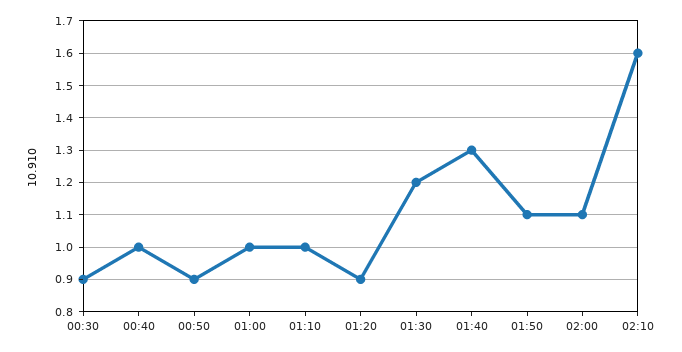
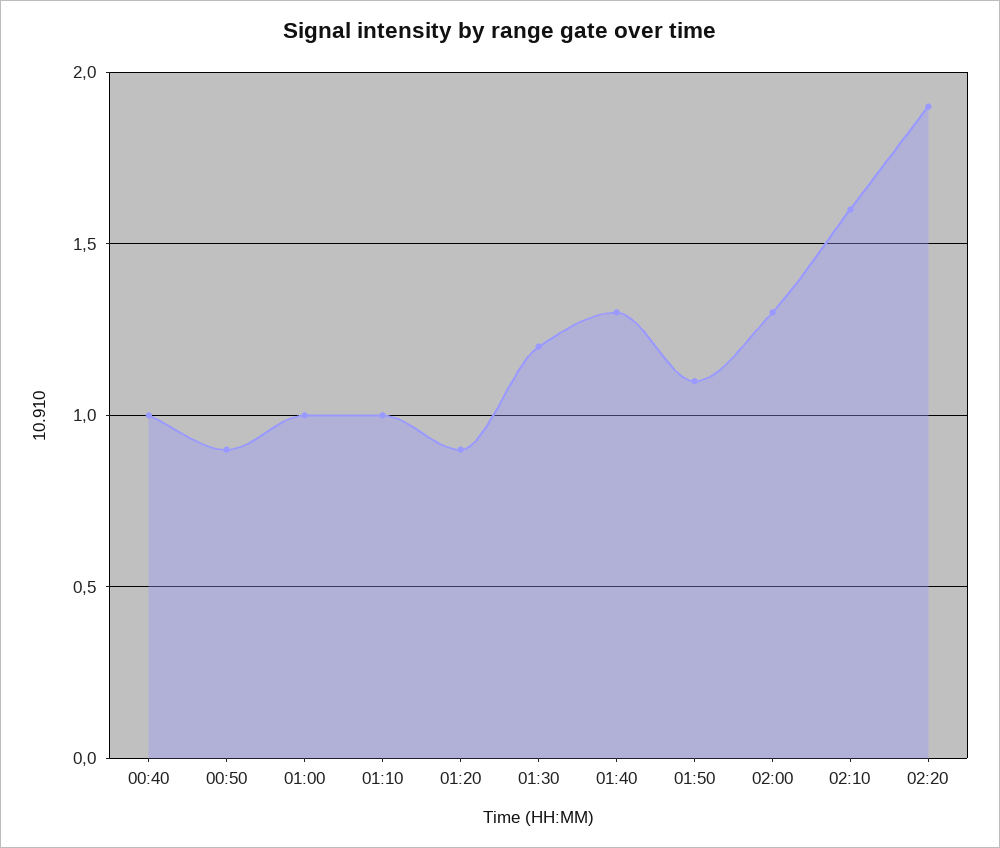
00:30: 0.9 -> none
02:00: 1.1 -> 1.3
02:20: none -> 1.9

